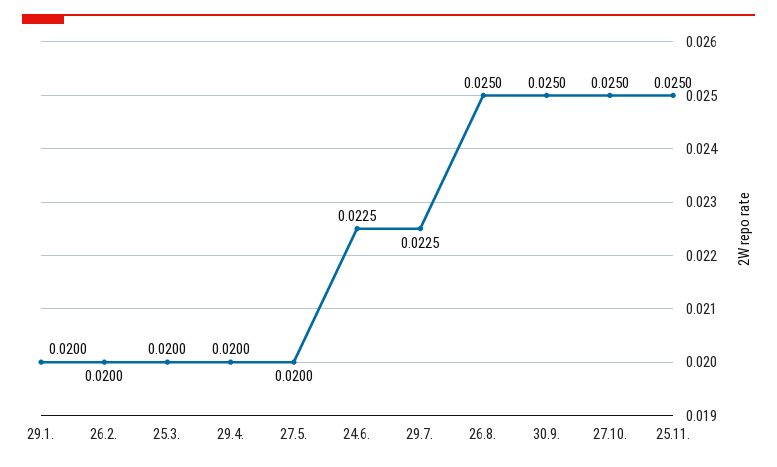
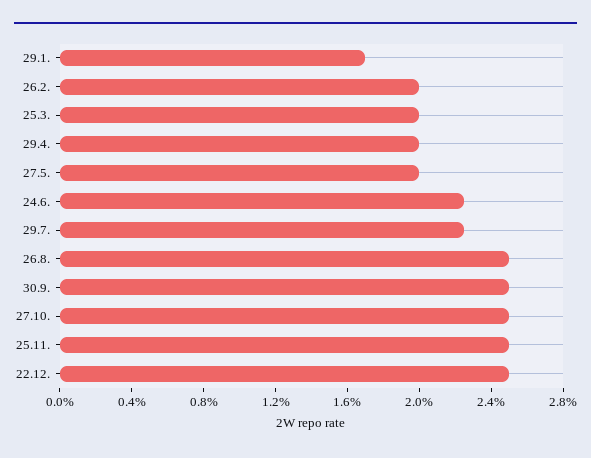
29.1.: 0.02 -> 0.017
22.12.: none -> 0.025

